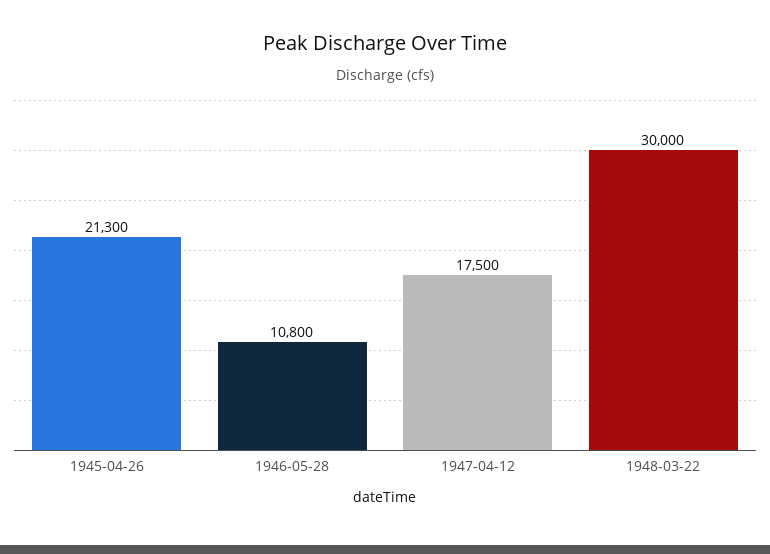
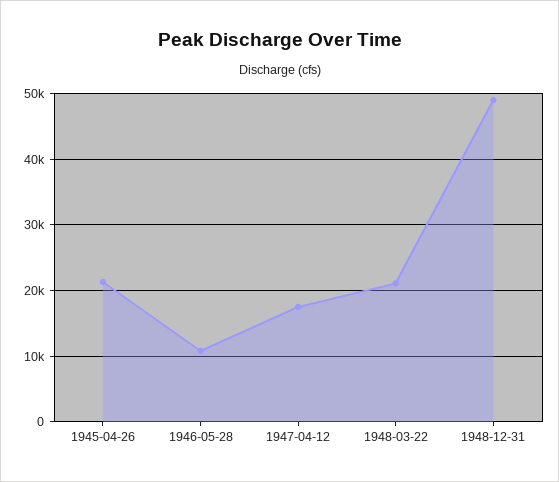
1948-03-22: 30000 -> 21000
1948-12-31: none -> 49000

